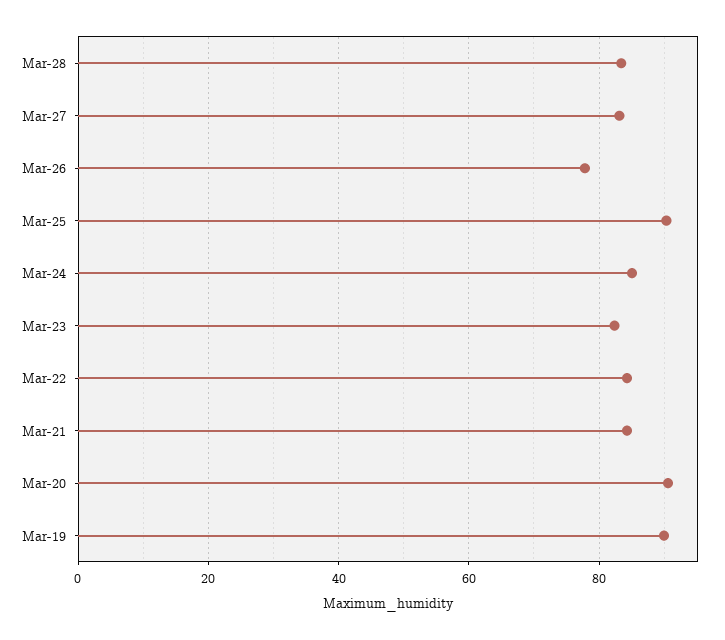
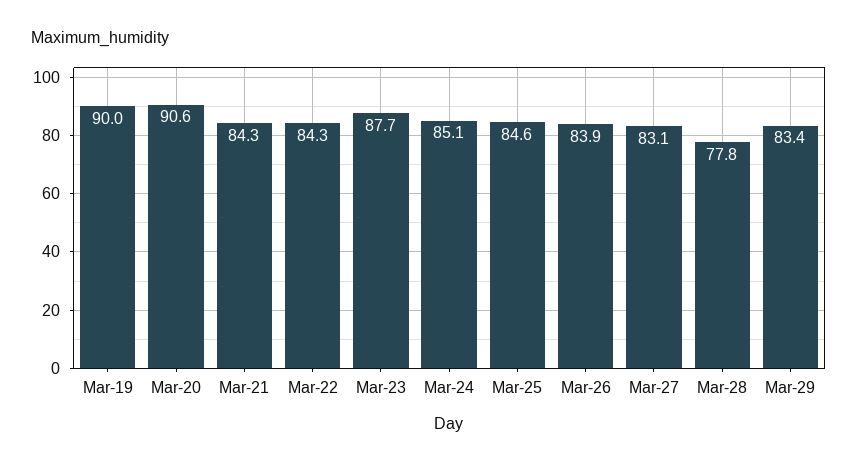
Mar-28: 84 -> 77.8
Mar-26: 78 -> 83.9
Mar-25: 90 -> 84.6
Mar-23: 82 -> 87.7
Mar-29: none -> 83.4

